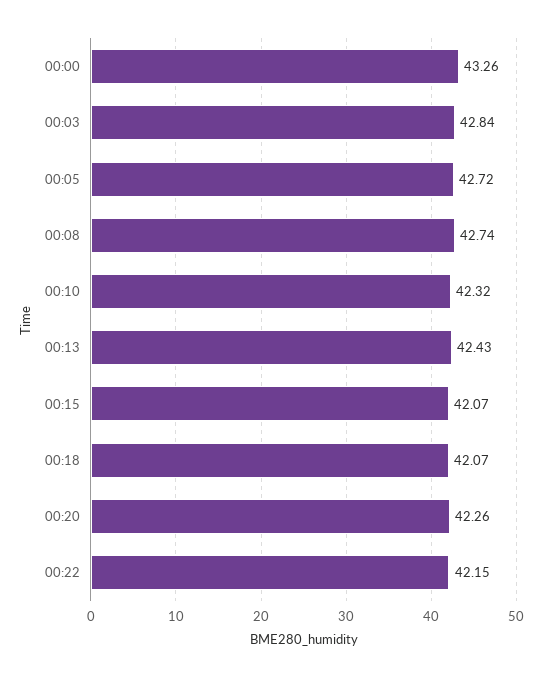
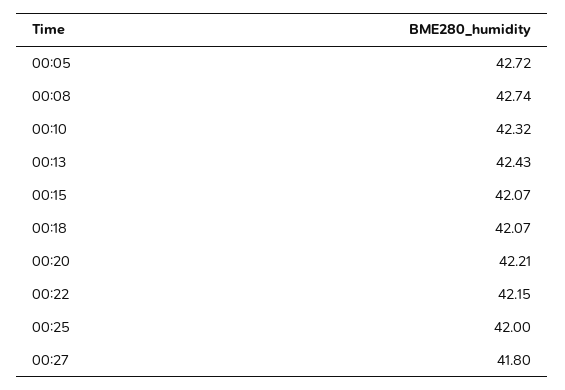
00:00: 43.26 -> none
00:03: 42.84 -> none
00:20: 42.26 -> 42.21
00:25: none -> 42
00:27: none -> 41.8

